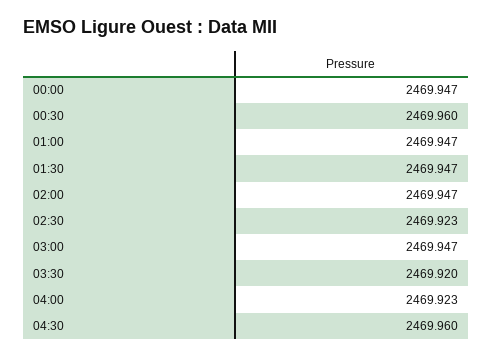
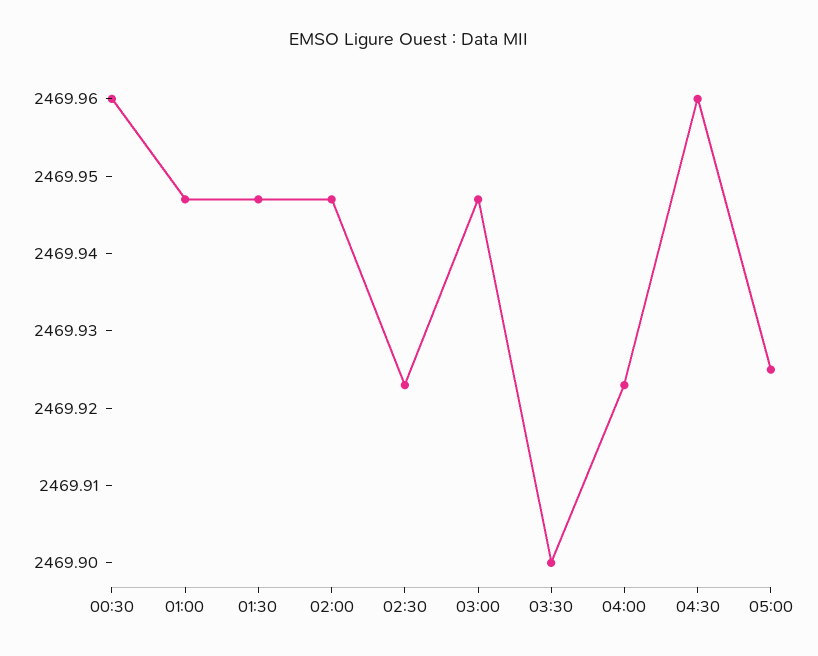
00:00: 2469.947 -> none
03:30: 2469.92 -> 2469.9
05:00: none -> 2469.925

